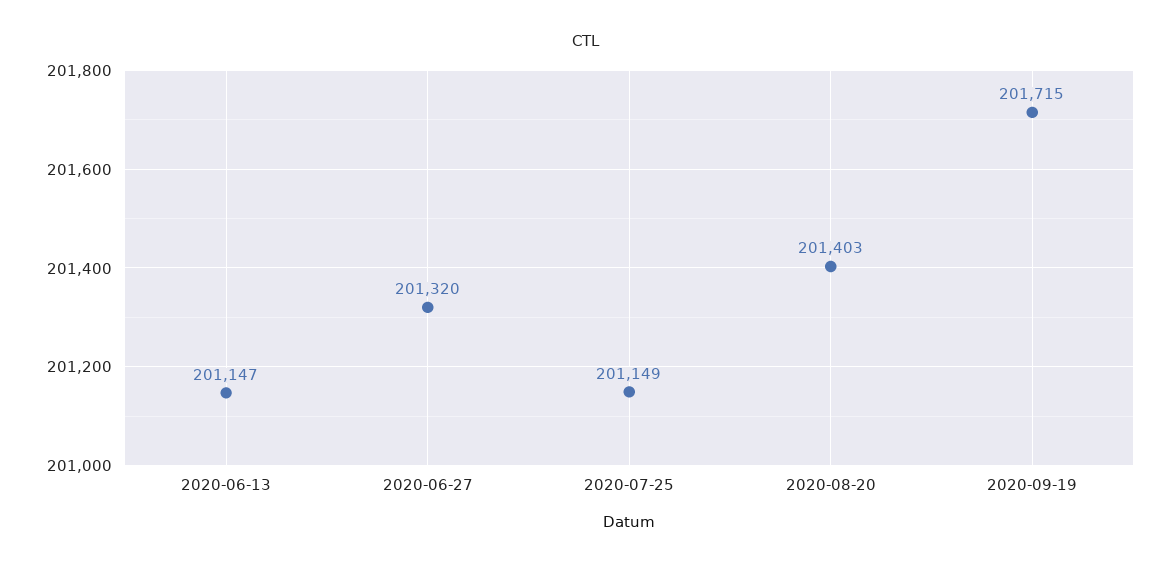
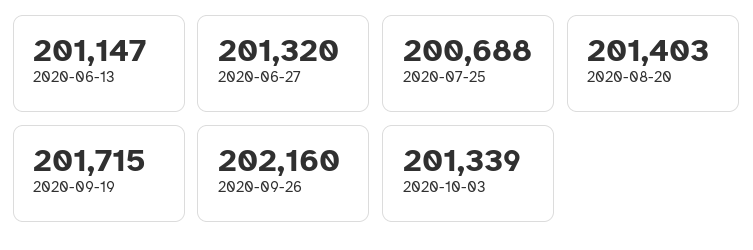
2020-07-25: 201149 -> 200688
2020-09-26: none -> 202160
2020-10-03: none -> 201339

